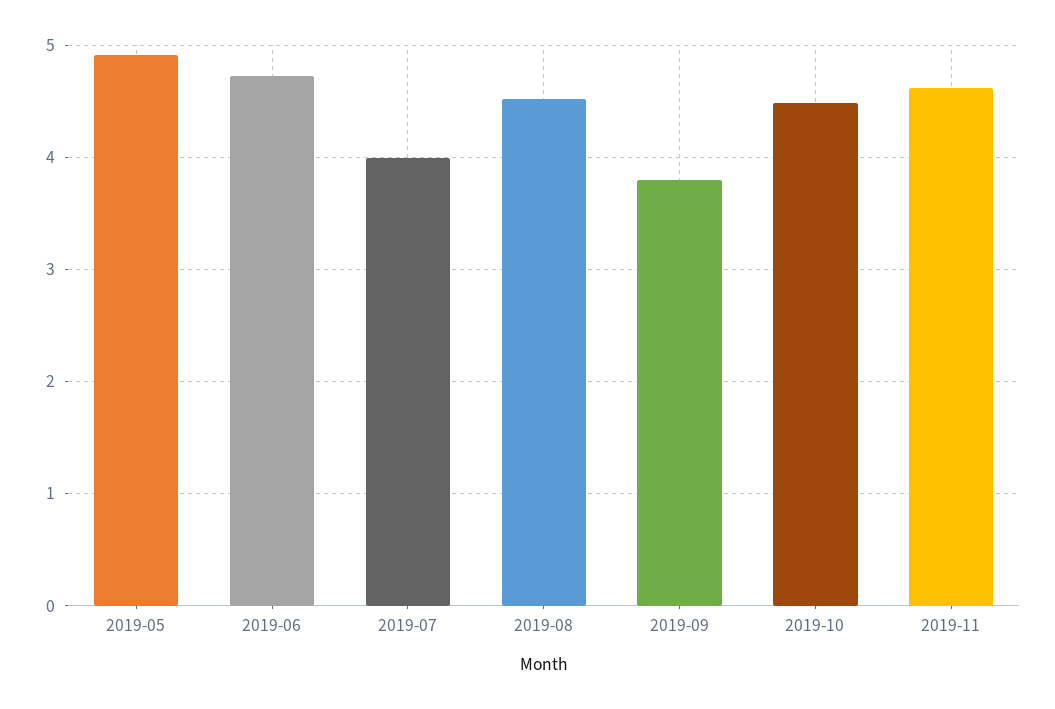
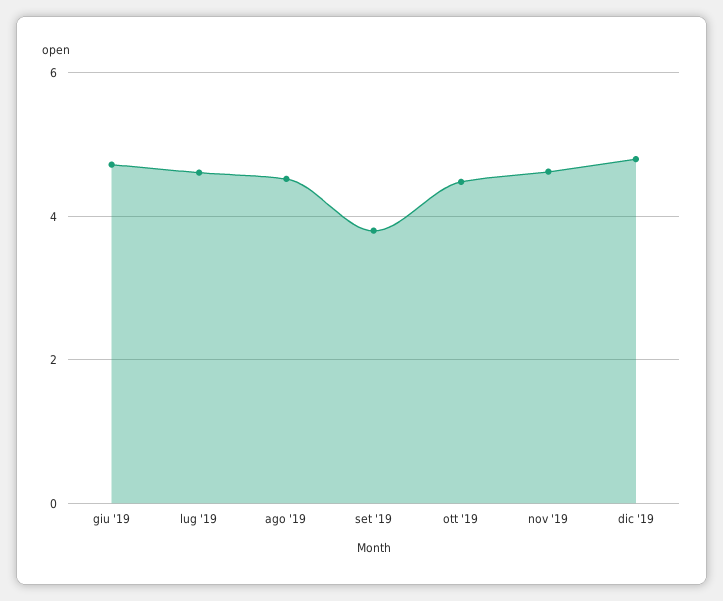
2019-05: 4.9 -> none
2019-07: 4 -> 4.6
dic '19: none -> 4.8

